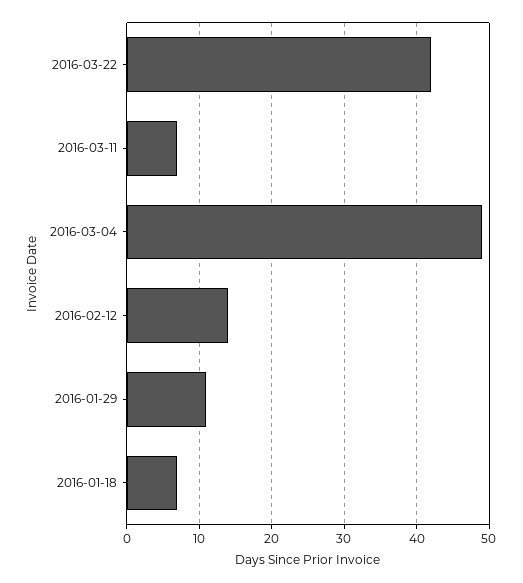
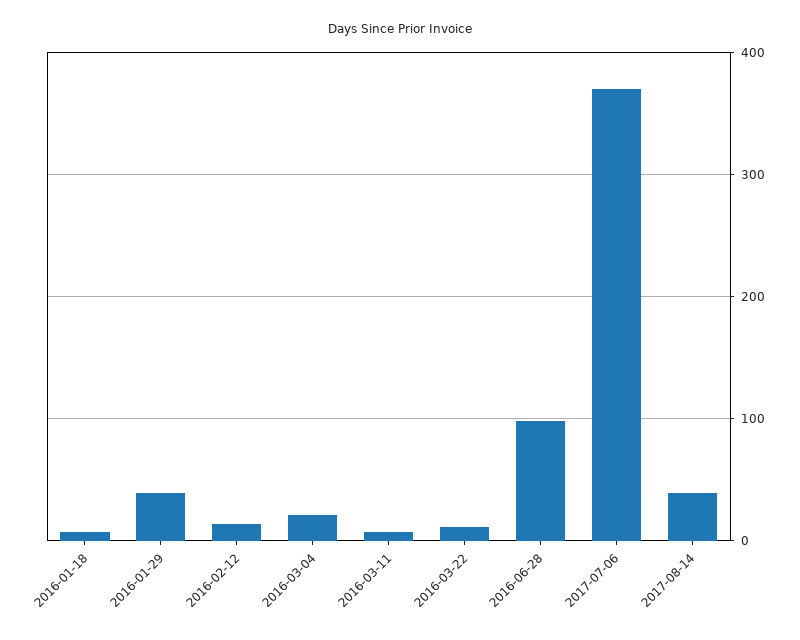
2016-03-22: 42 -> 10
2016-03-04: 49 -> 20
2016-01-29: 11 -> 40
2016-06-28: none -> 100
2017-07-06: none -> 370
2017-08-14: none -> 40

